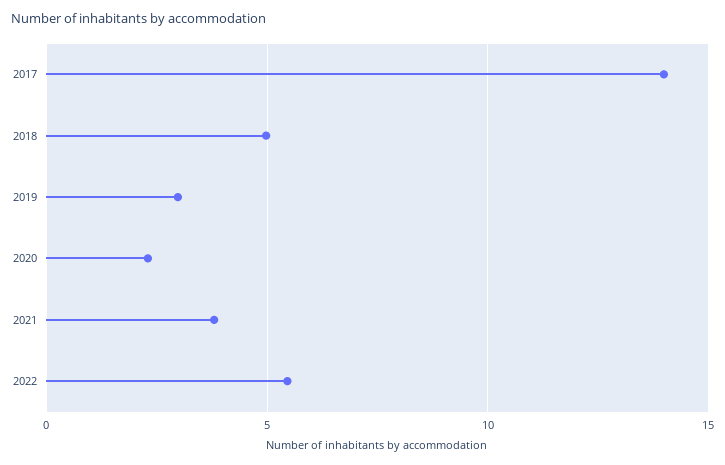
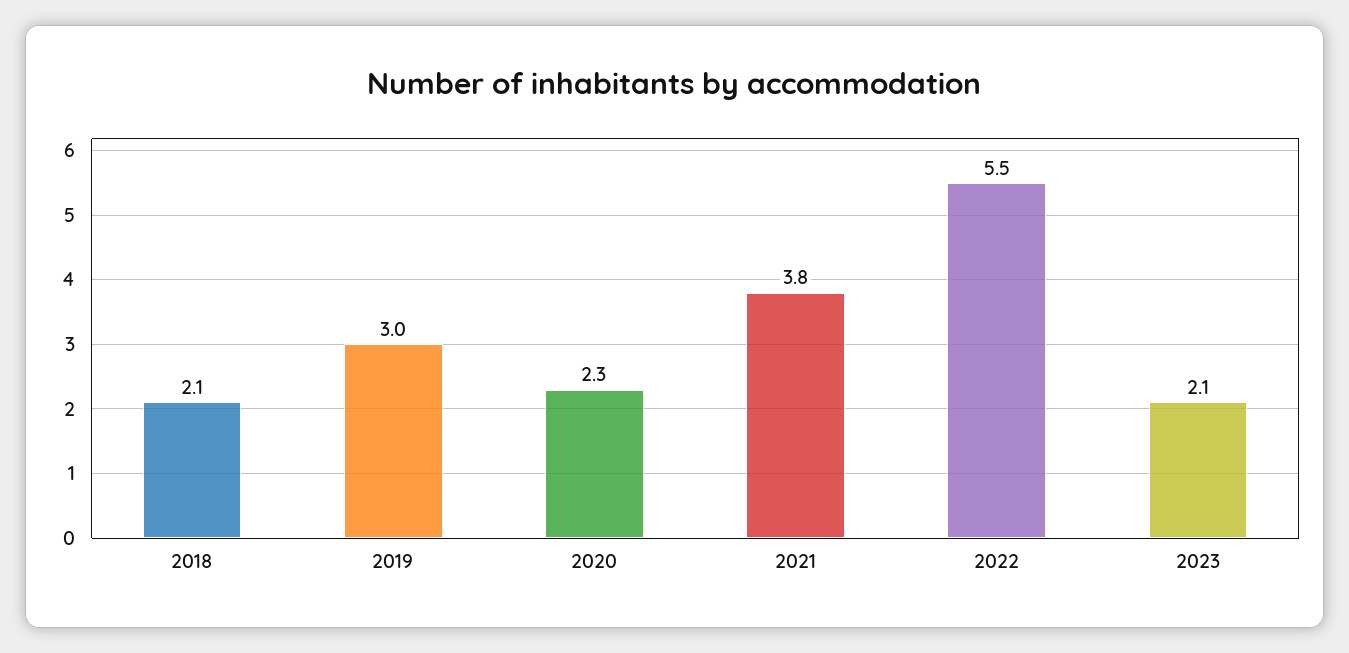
2017: 14 -> none
2018: 5 -> 2.1
2023: none -> 2.1

